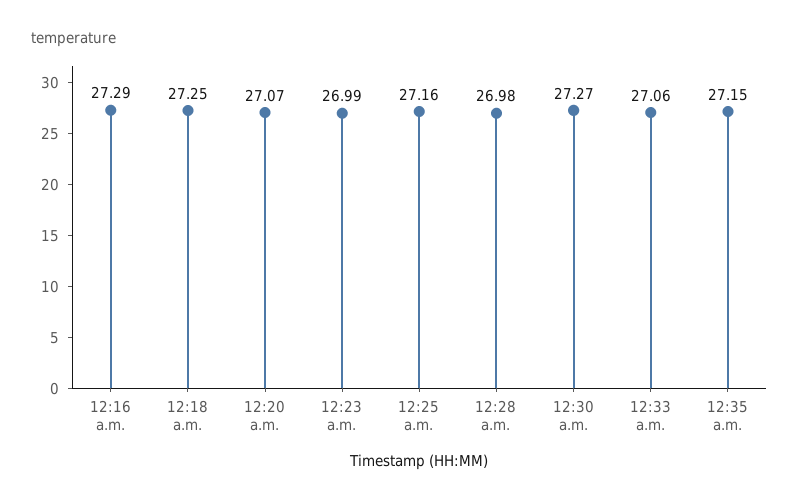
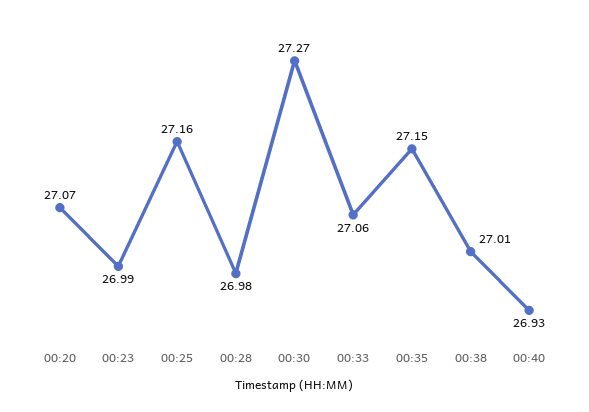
12:16 a.m.: 27.29 -> none
12:18 a.m.: 27.25 -> none
00:38: none -> 27.01
00:40: none -> 26.93

